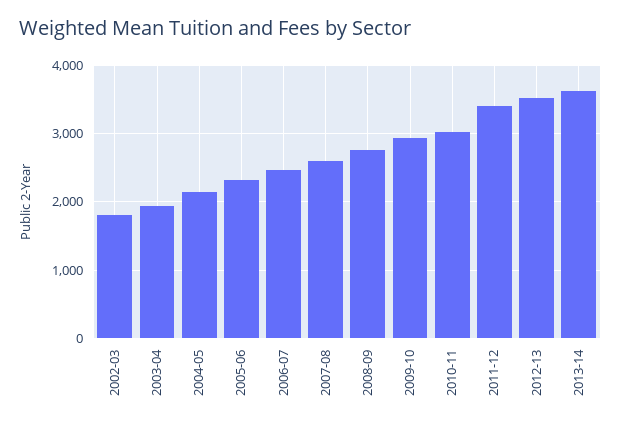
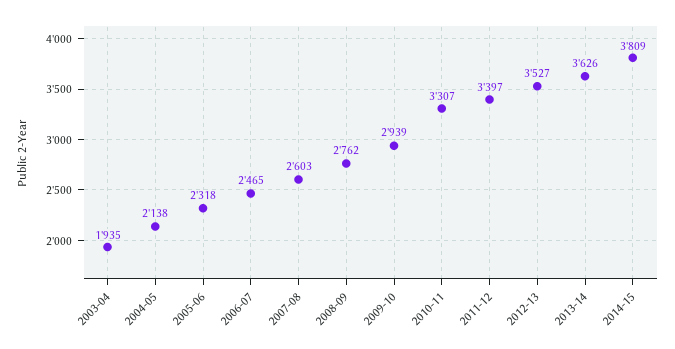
2002-03: 1800 -> none
2010-11: 3000 -> 3307
2014-15: none -> 3809

